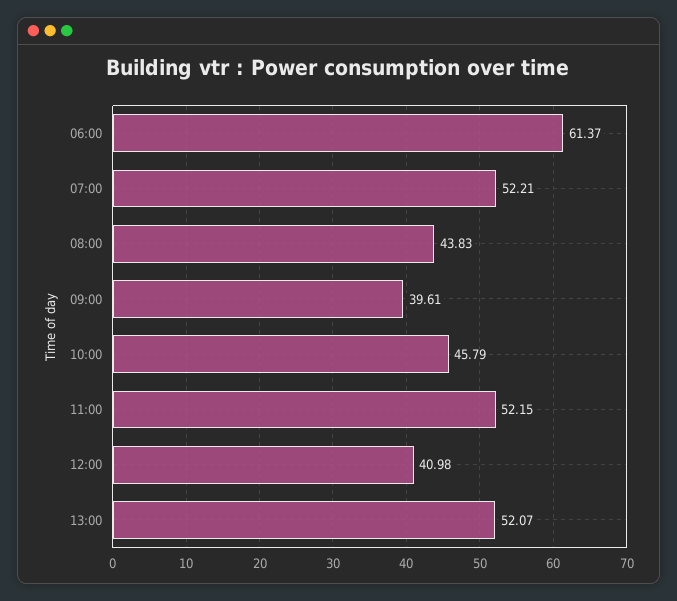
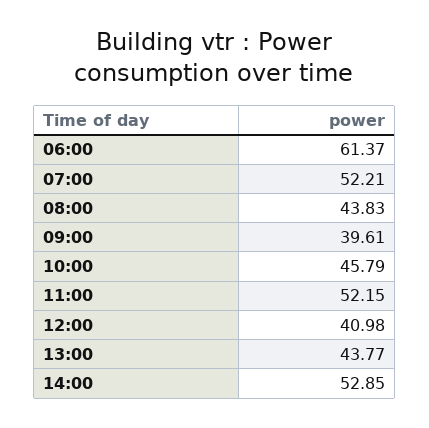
13:00: 52.07 -> 43.77
14:00: none -> 52.85

